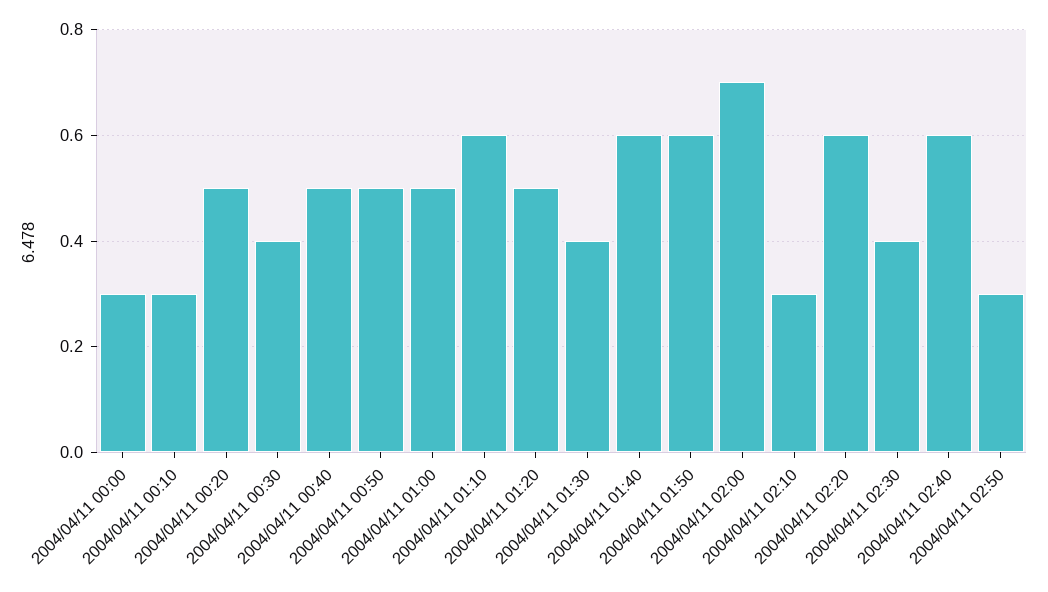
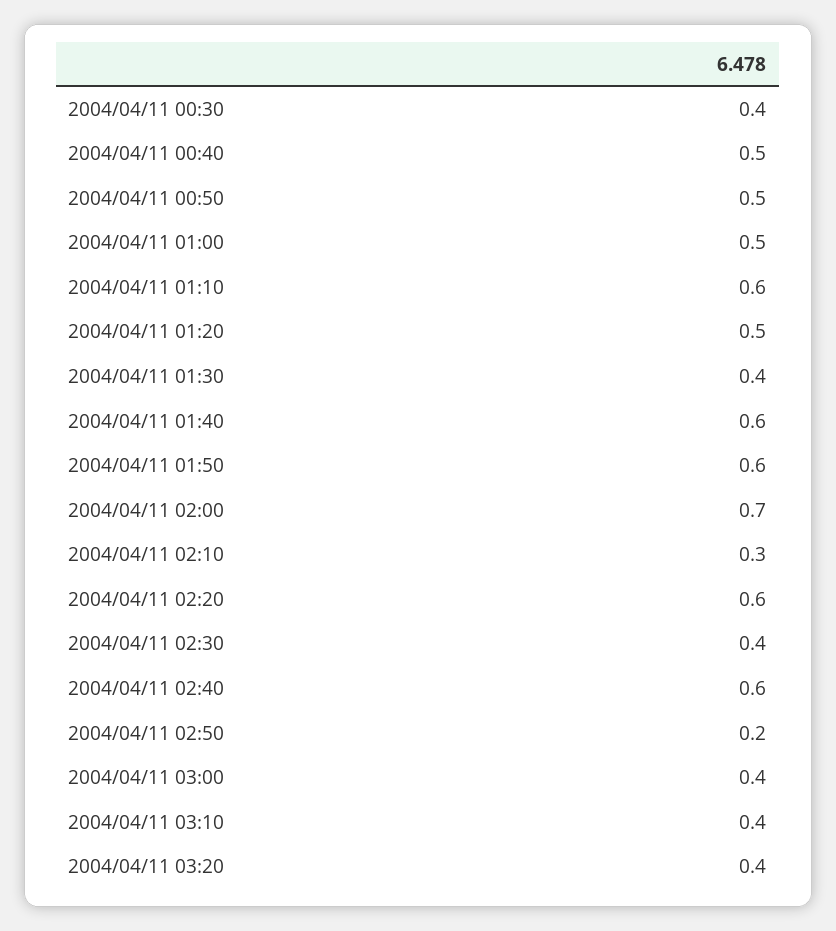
2004/04/11 00:00: 0.3 -> none
2004/04/11 00:10: 0.3 -> none
2004/04/11 00:20: 0.5 -> none
2004/04/11 02:50: 0.3 -> 0.2
2004/04/11 03:00: none -> 0.4
2004/04/11 03:10: none -> 0.4
2004/04/11 03:20: none -> 0.4

